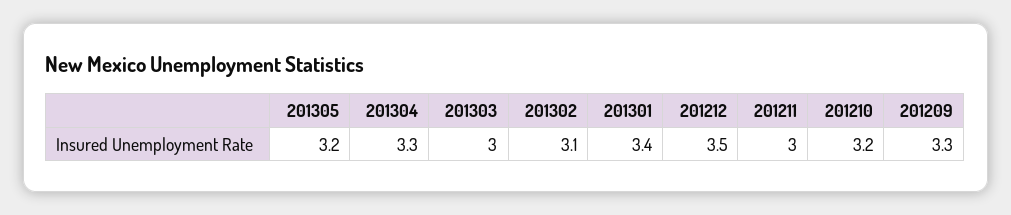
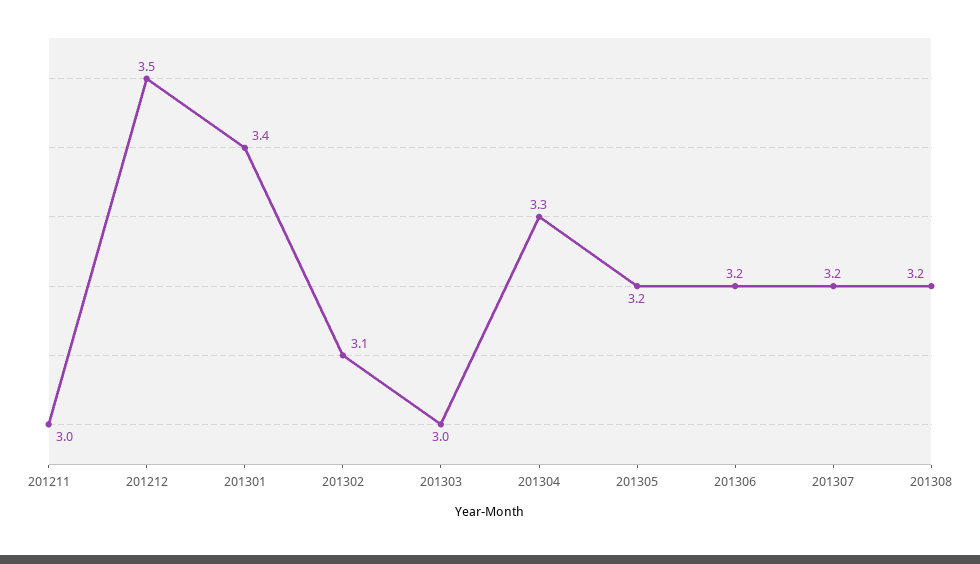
201210: 3.2 -> none
201209: 3.3 -> none
201306: none -> 3.2
201307: none -> 3.2
201308: none -> 3.2

